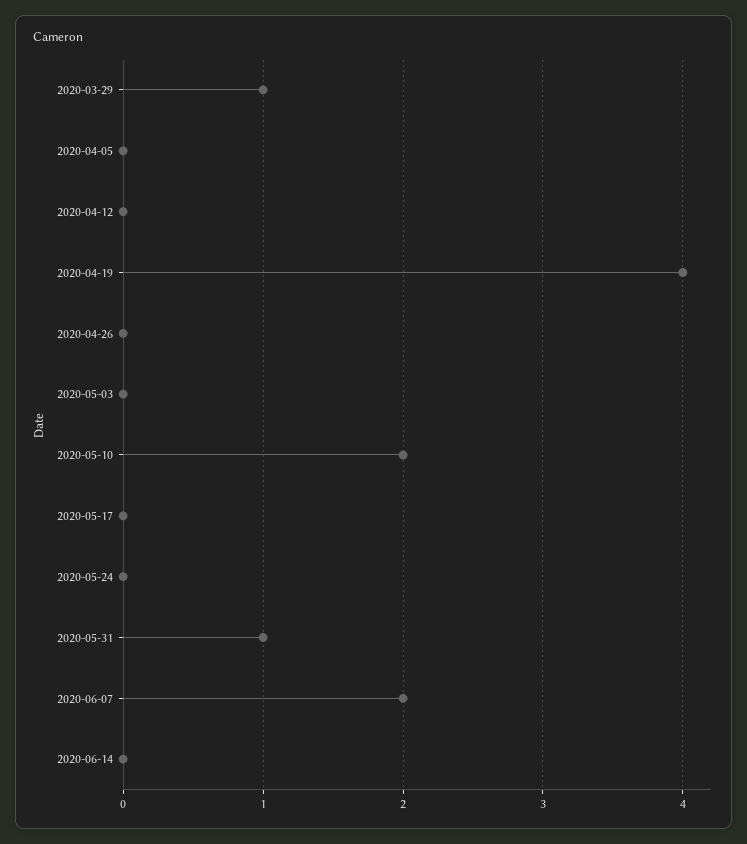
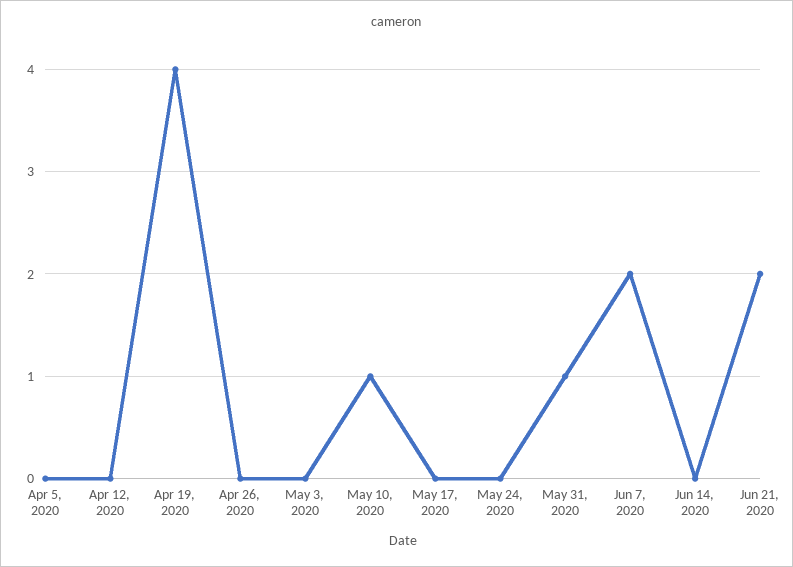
2020-03-29: 1 -> none
2020-05-10: 2 -> 1
Jun 21, 2020: none -> 2

